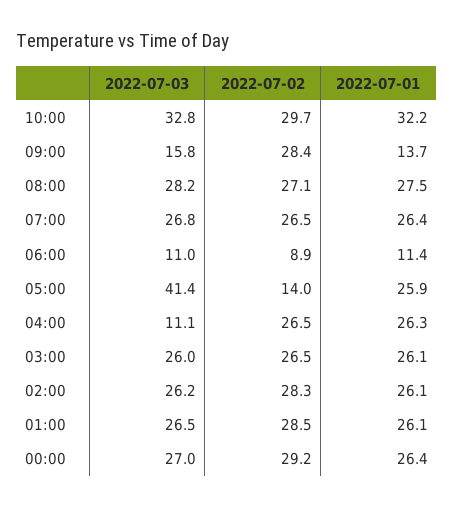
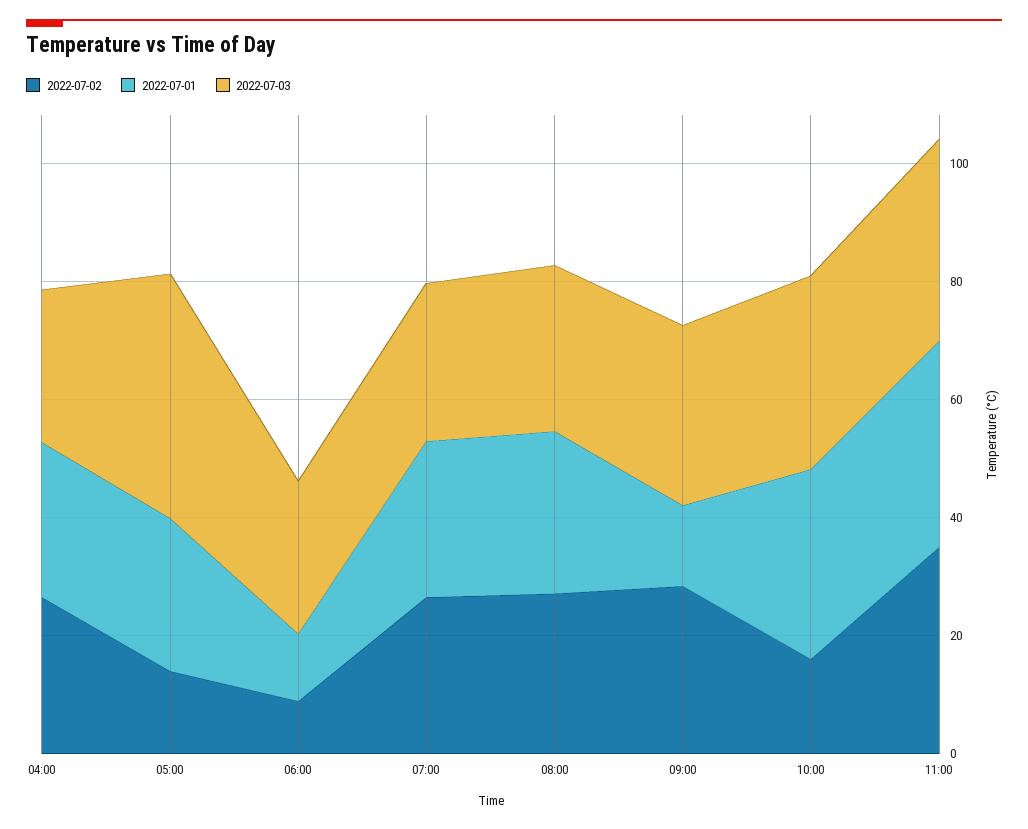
2022-07-02, 10:00: 29.7 -> 15
2022-07-03, 09:00: 15.8 -> 30
2022-07-03, 06:00: 11 -> 25
2022-07-03, 04:00: 11.1 -> 25
2022-07-03, 03:00: 26 -> none
2022-07-02, 03:00: 26.5 -> none
2022-07-01, 03:00: 26.1 -> none
2022-07-03, 02:00: 26.2 -> none
2022-07-02, 02:00: 28.3 -> none
2022-07-01, 02:00: 26.1 -> none
2022-07-03, 01:00: 26.5 -> none
2022-07-02, 01:00: 28.5 -> none
2022-07-01, 01:00: 26.1 -> none
2022-07-03, 00:00: 27 -> none
2022-07-02, 00:00: 29.2 -> none
2022-07-01, 00:00: 26.4 -> none
2022-07-02, 11:00: none -> 35
2022-07-01, 11:00: none -> 35
2022-07-03, 11:00: none -> 35

